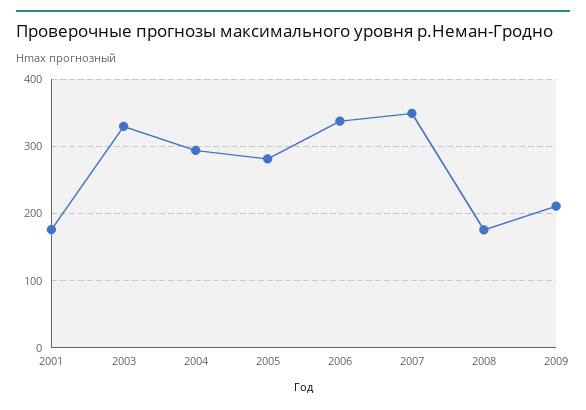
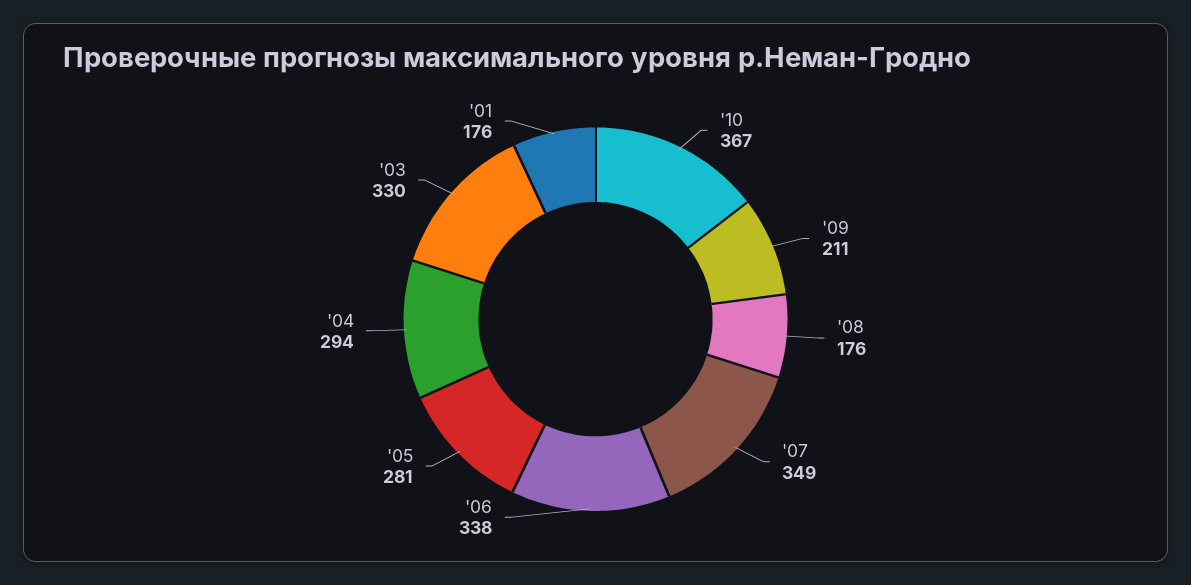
'10: none -> 367

